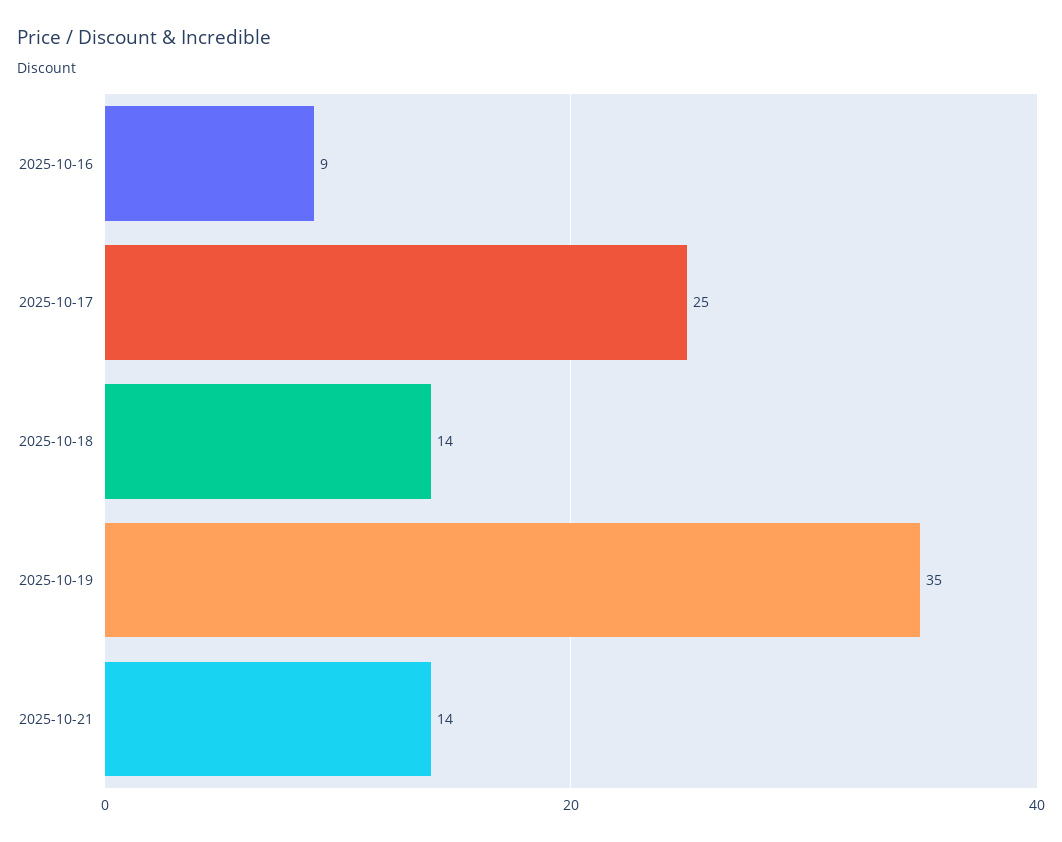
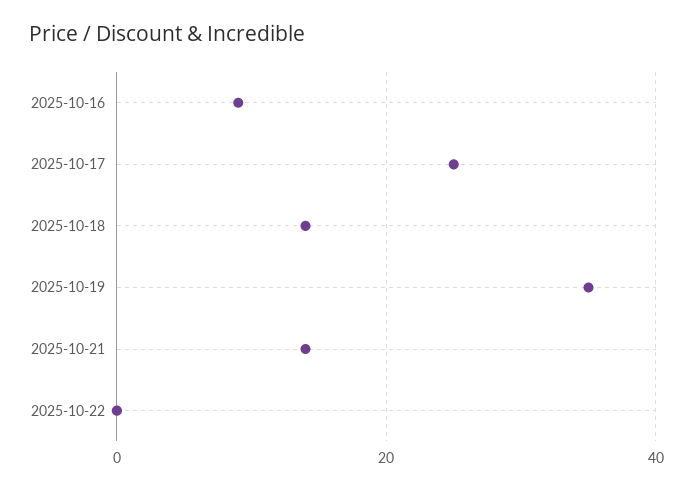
2025-10-22: none -> 0

